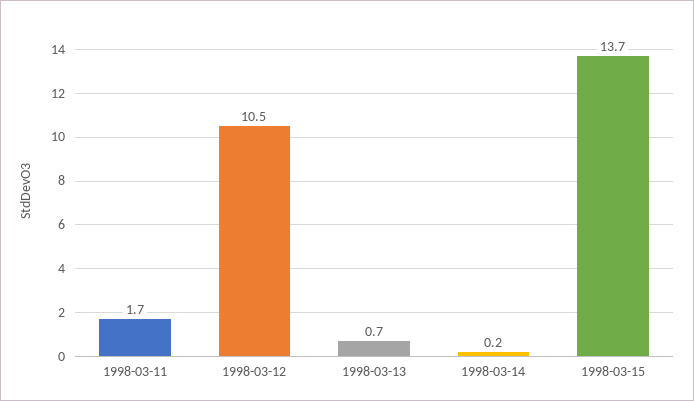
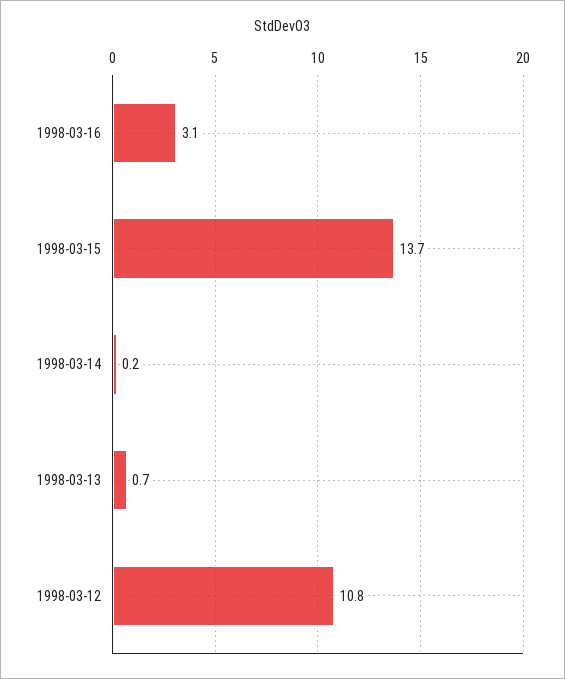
1998-03-11: 1.7 -> none
1998-03-12: 10.5 -> 10.8
1998-03-16: none -> 3.1

